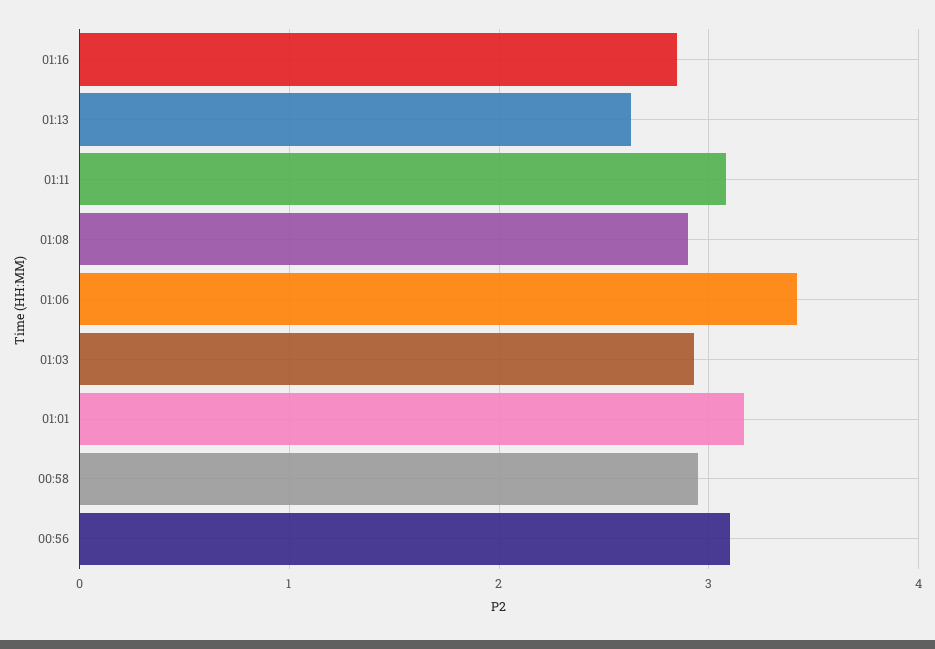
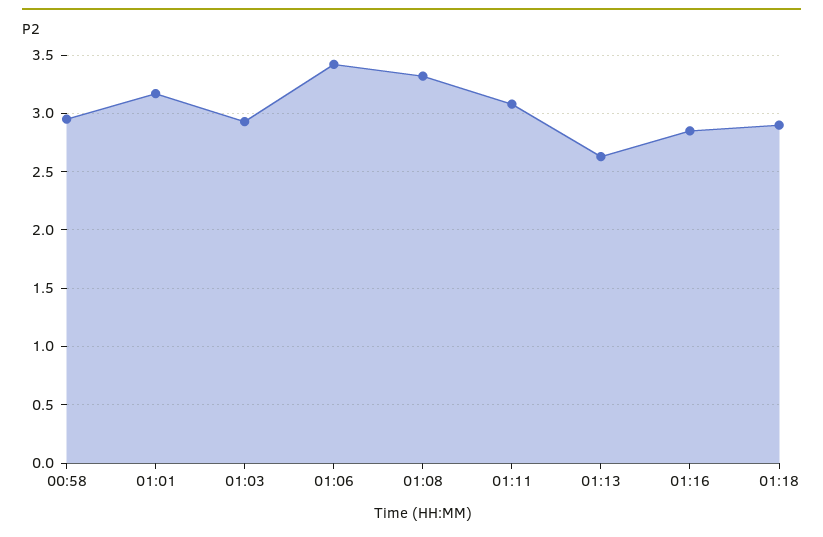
01:08: 2.9 -> 3.3
00:56: 3.1 -> none
01:18: none -> 2.9

